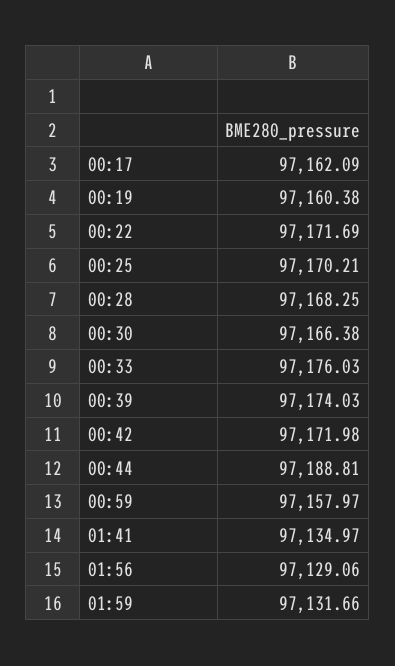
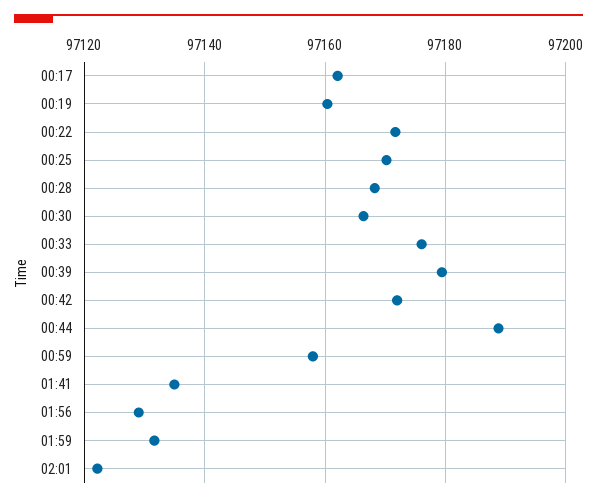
00:39: 97174.03 -> 97180
02:01: none -> 97122

